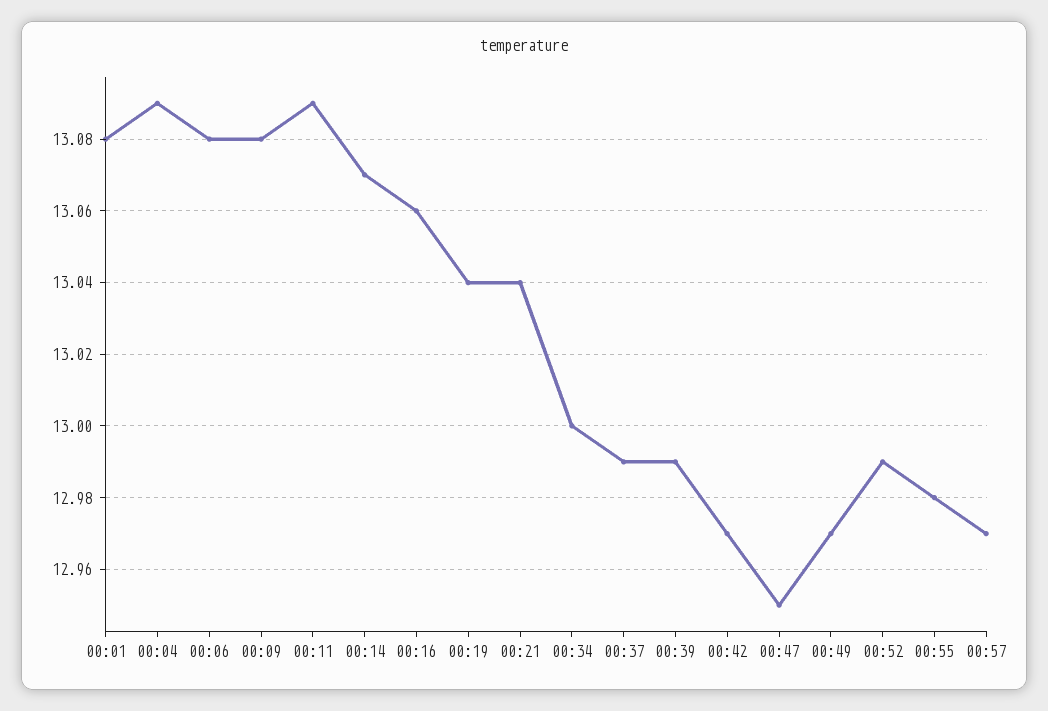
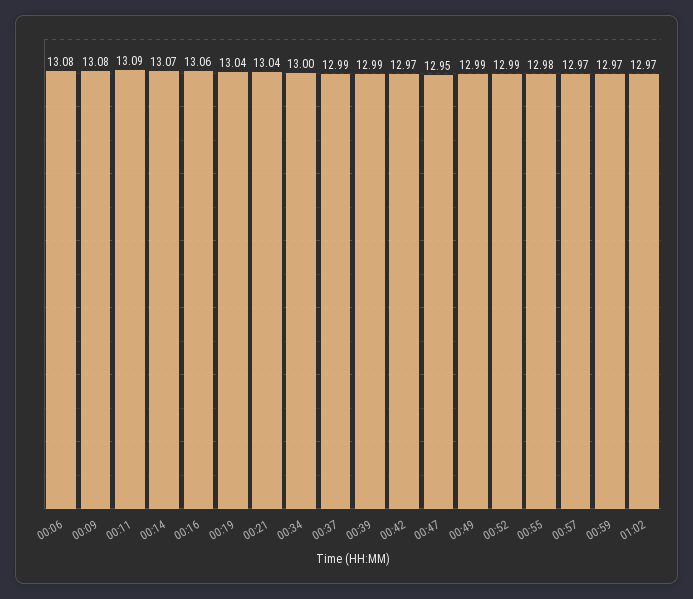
00:01: 13.08 -> none
00:04: 13.09 -> none
00:49: 12.97 -> 12.99
00:59: none -> 12.97
01:02: none -> 12.97

